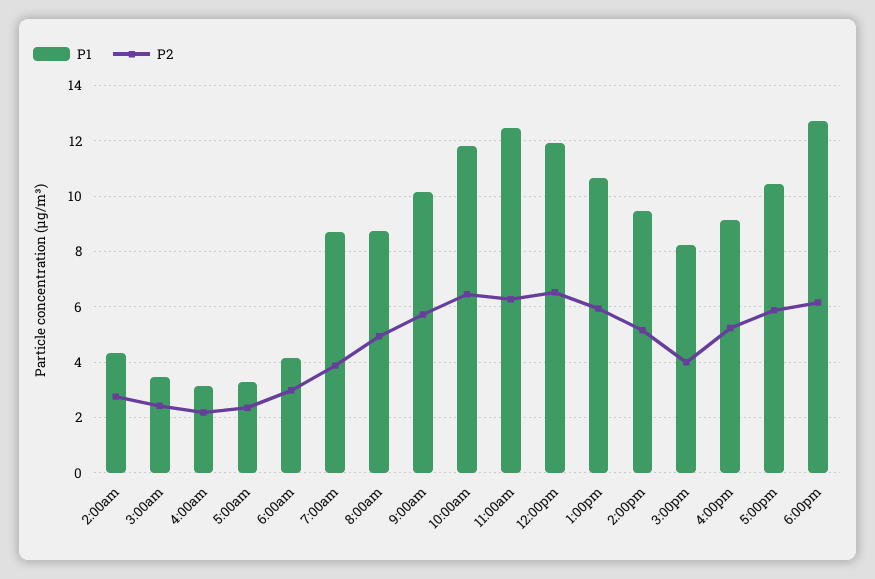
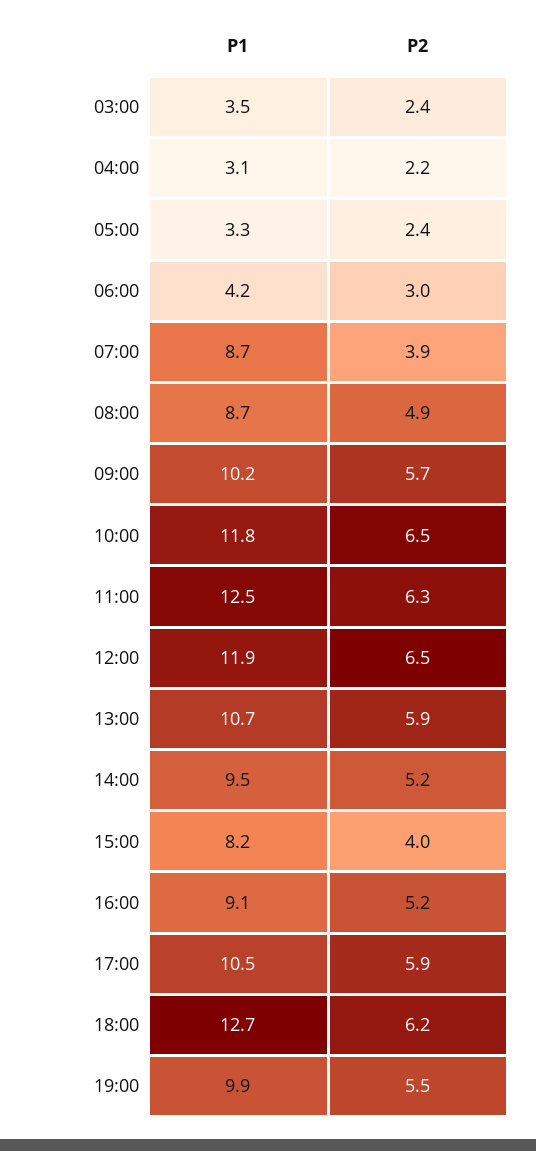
P1, 2:00am: 4.25 -> none
P2, 2:00am: 2.75 -> none
P1, 19:00: none -> 9.9
P2, 19:00: none -> 5.5

